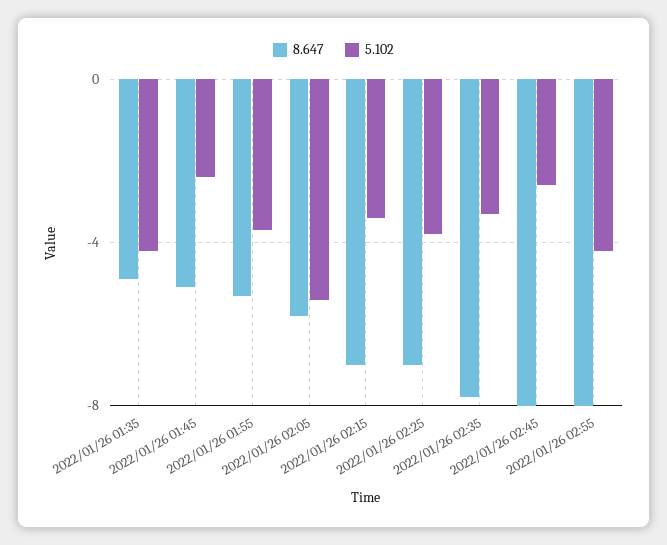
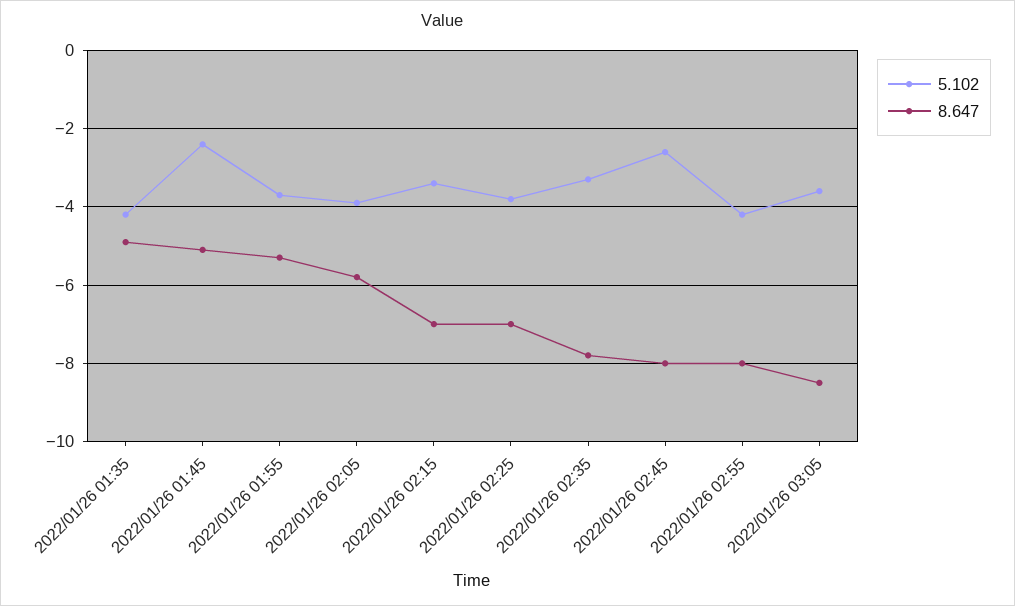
5.102, 2022/01/26 02:05: -5.5 -> -4
5.102, 2022/01/26 03:05: none -> -3.5
8.647, 2022/01/26 03:05: none -> -8.5

